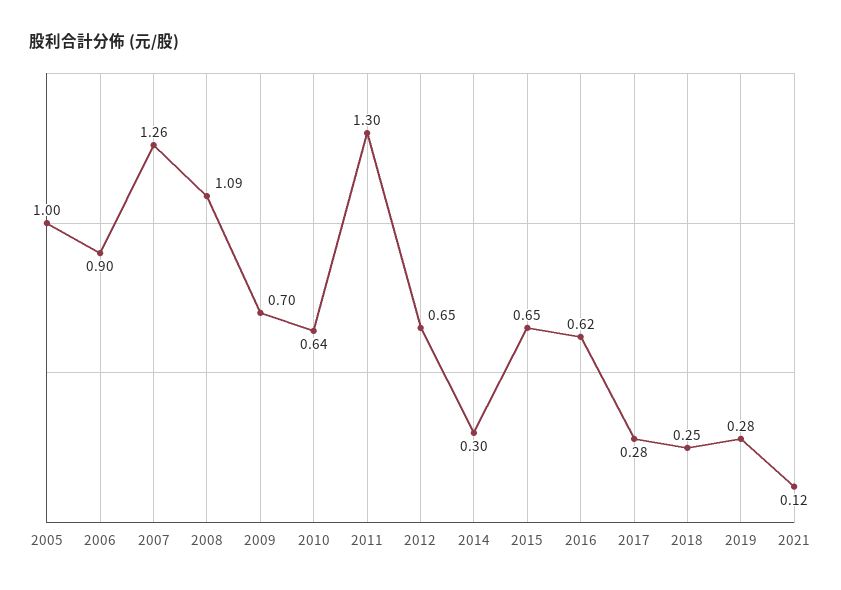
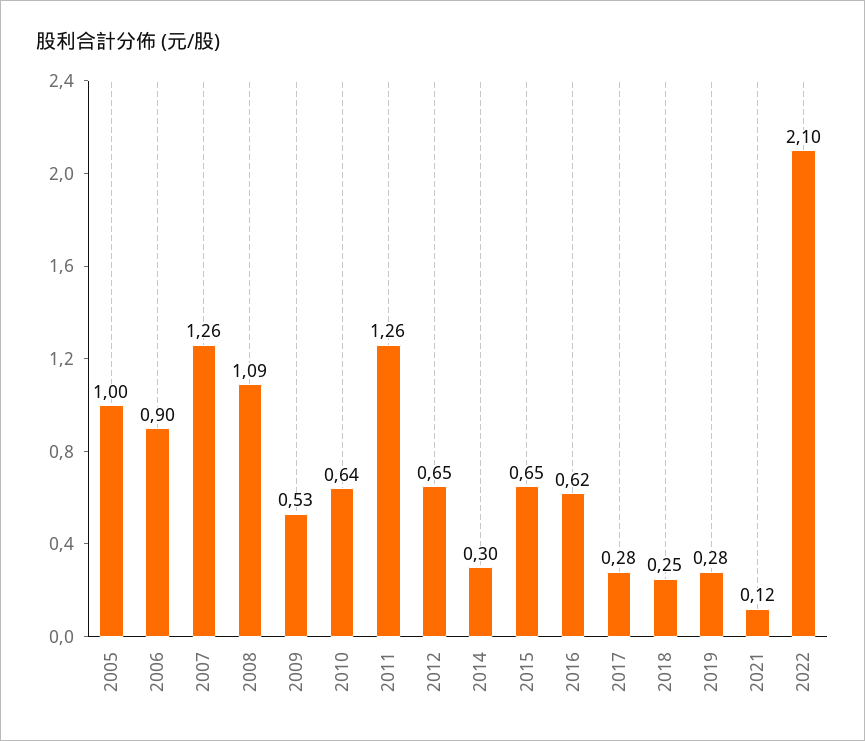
2009: 0.7 -> 0.53
2011: 1.3 -> 1.26
2022: none -> 2.1

